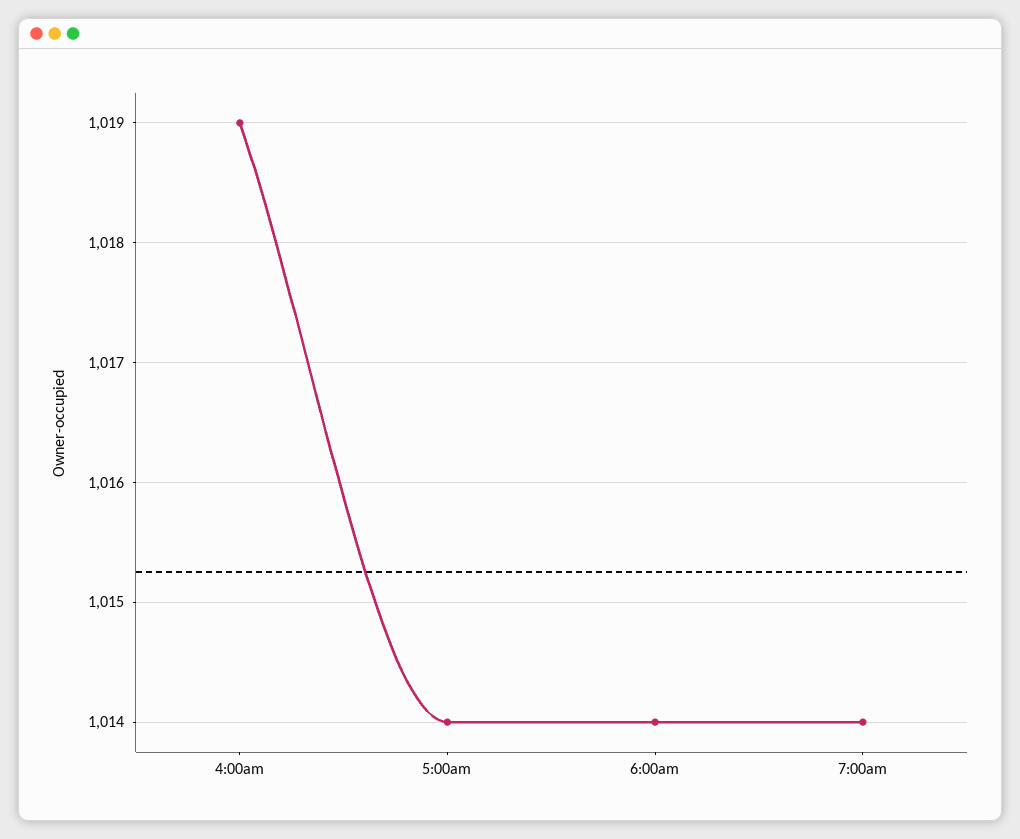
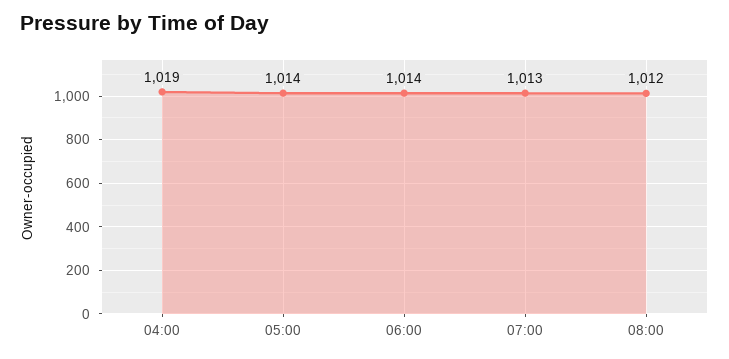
7:00am: 1014 -> 1013
08:00: none -> 1012

